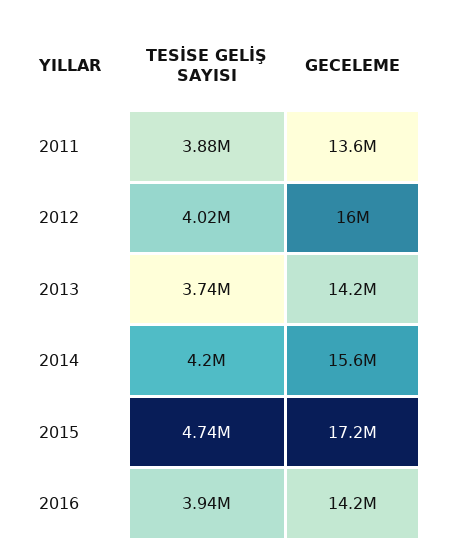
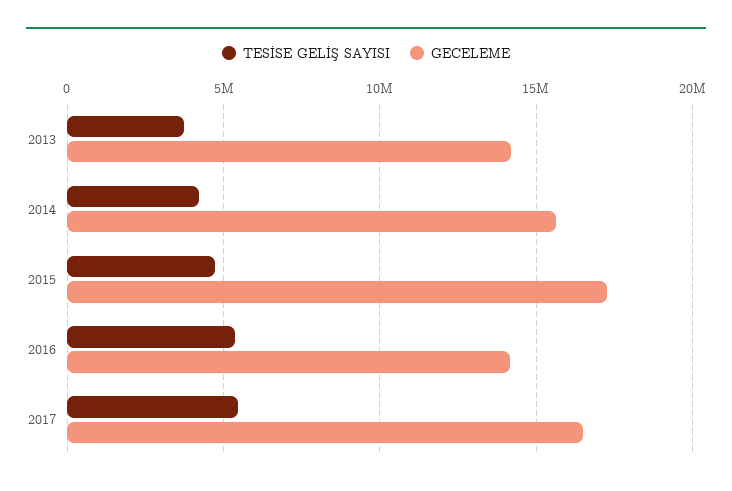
TESİSE GELİŞ SAYISI, 2011: 3880000 -> none
GECELEME, 2011: 13600000 -> none
TESİSE GELİŞ SAYISI, 2012: 4020000 -> none
GECELEME, 2012: 16000000 -> none
TESİSE GELİŞ SAYISI, 2016: 3940000 -> 5500000
TESİSE GELİŞ SAYISI, 2017: none -> 5500000
GECELEME, 2017: none -> 16500000

